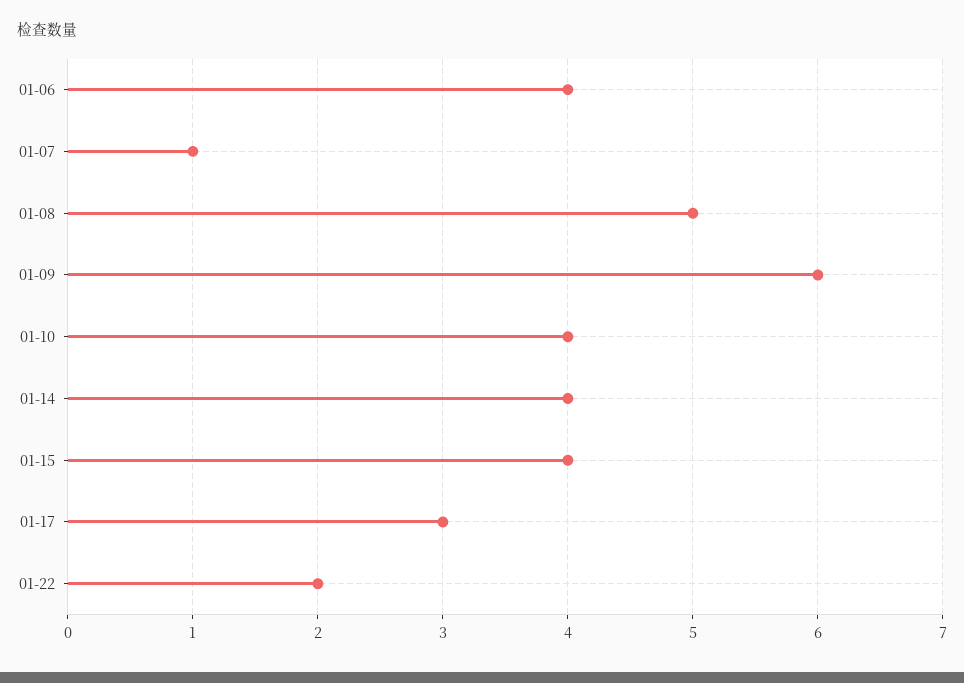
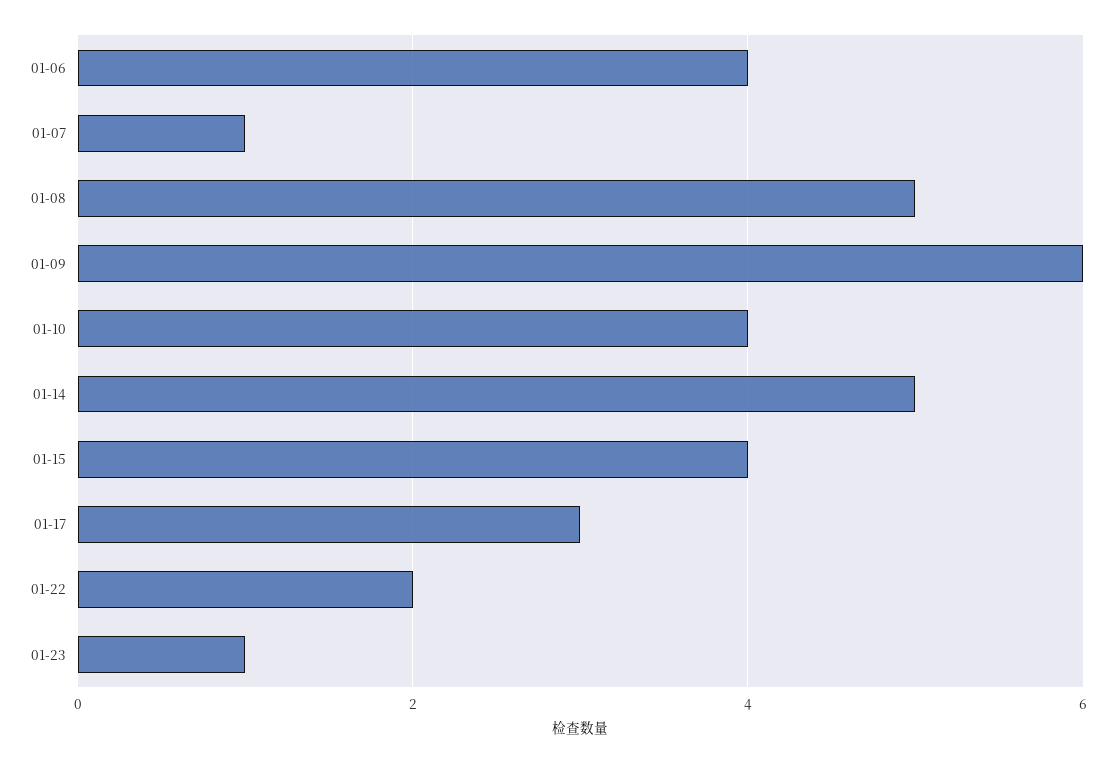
01-14: 4 -> 5
01-23: none -> 1

